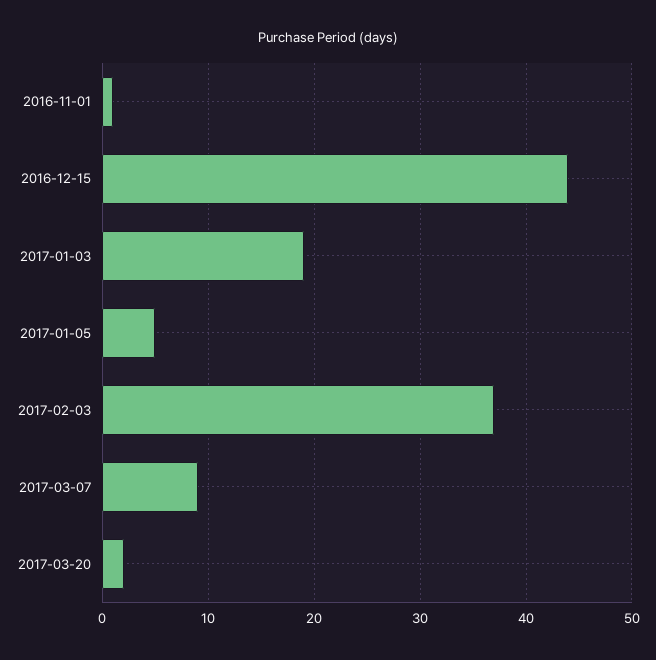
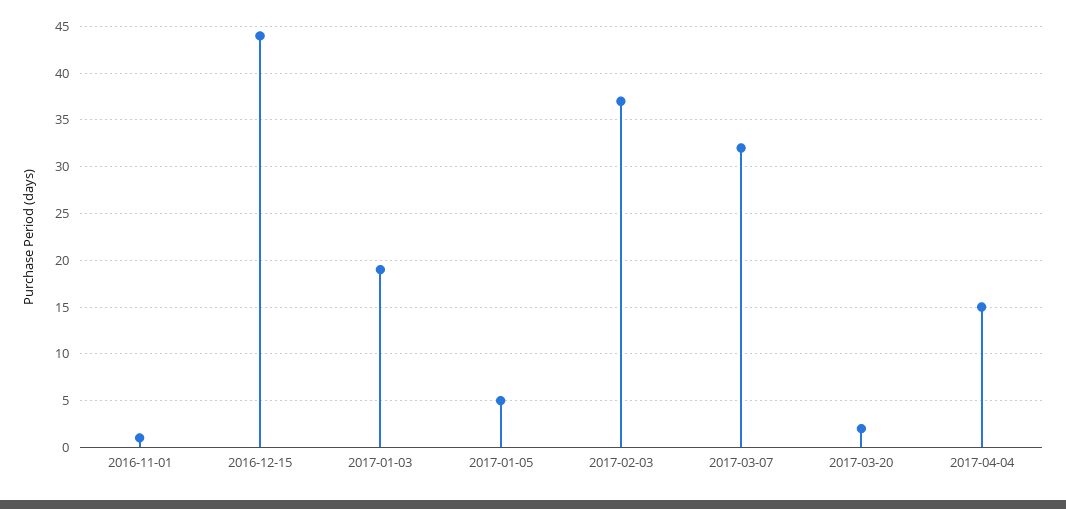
2017-03-07: 9 -> 32
2017-04-04: none -> 15

